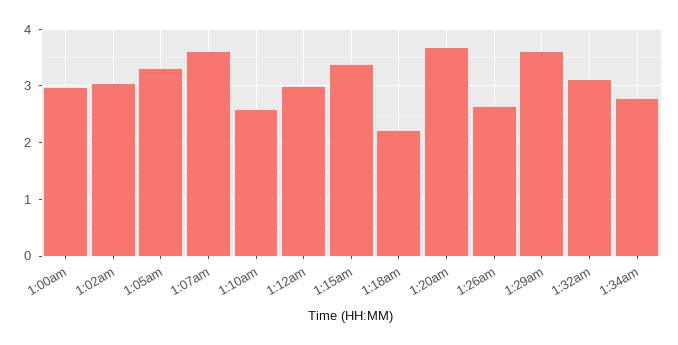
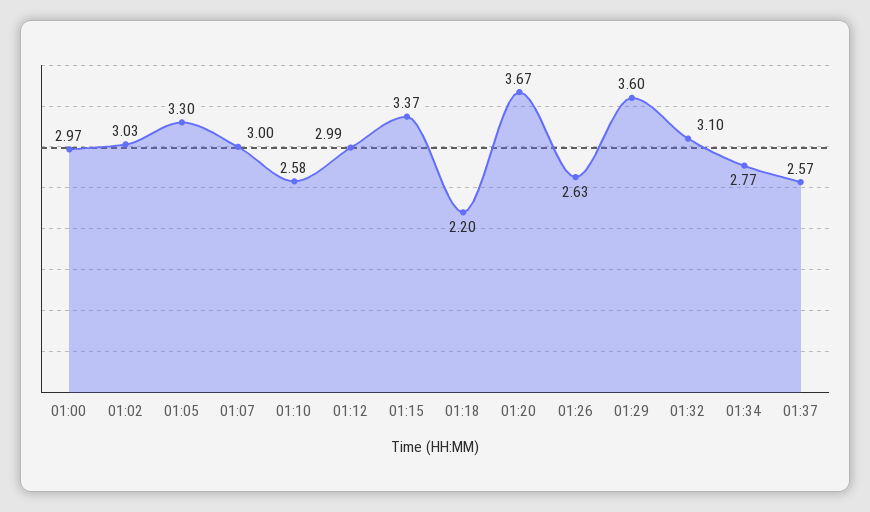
1:07am: 3.6 -> 3
01:37: none -> 2.57

